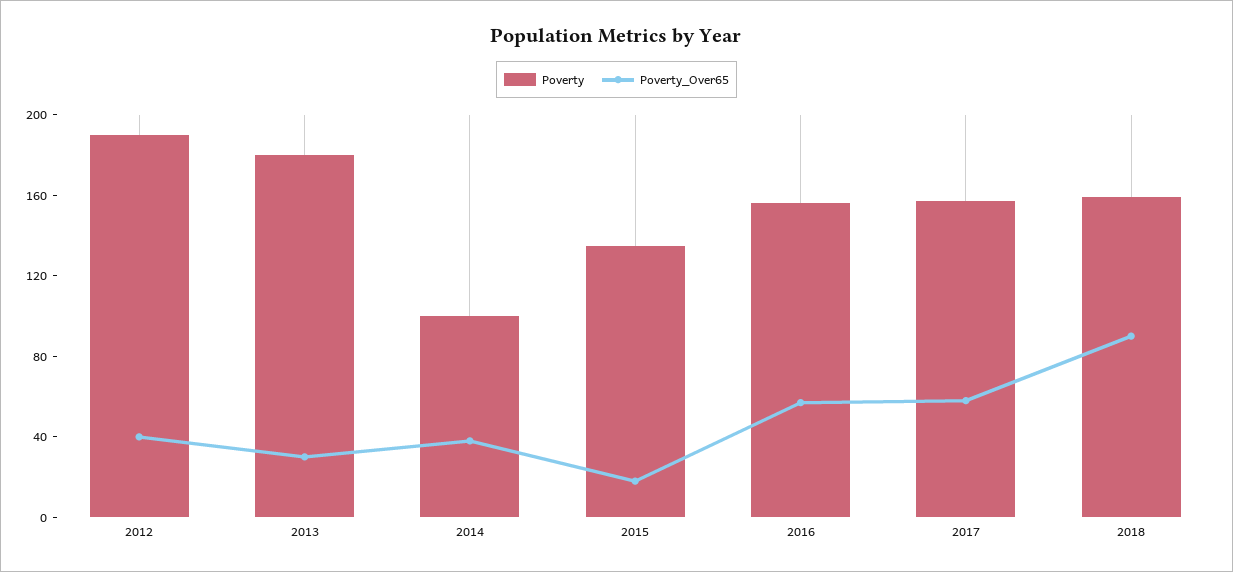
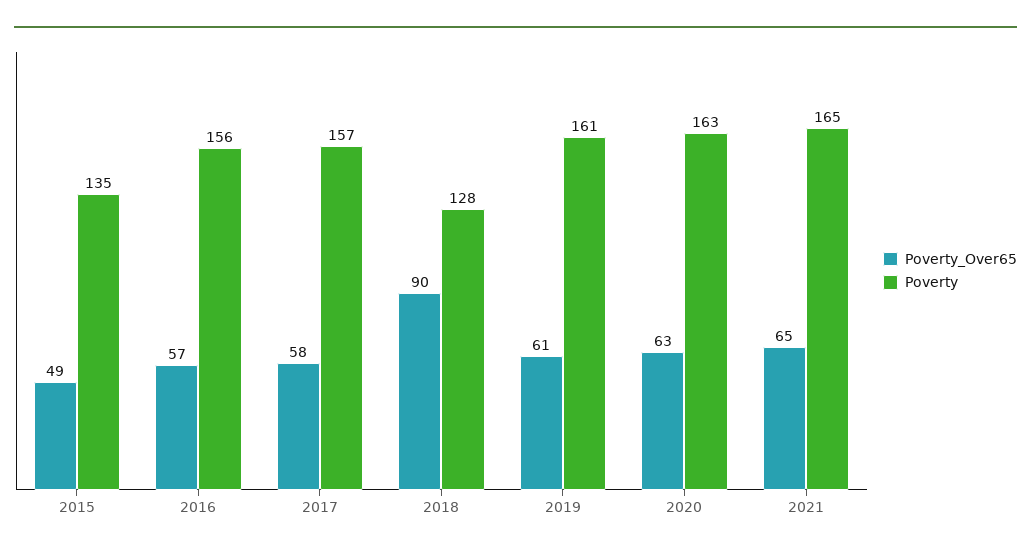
Poverty, 2012: 190 -> none
Poverty_Over65, 2012: 40 -> none
Poverty, 2013: 180 -> none
Poverty_Over65, 2013: 30 -> none
Poverty, 2014: 100 -> none
Poverty_Over65, 2014: 40 -> none
Poverty_Over65, 2015: 20 -> 49
Poverty, 2018: 160 -> 128
Poverty_Over65, 2019: none -> 61
Poverty, 2019: none -> 161
Poverty_Over65, 2020: none -> 63
Poverty, 2020: none -> 163
Poverty_Over65, 2021: none -> 65
Poverty, 2021: none -> 165

